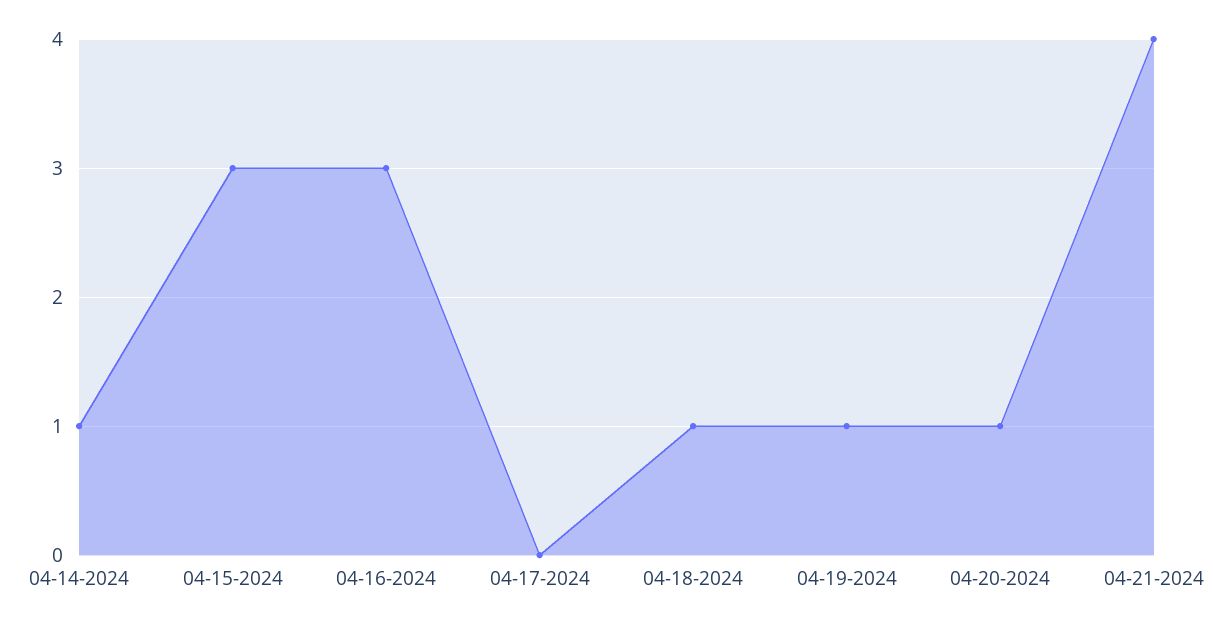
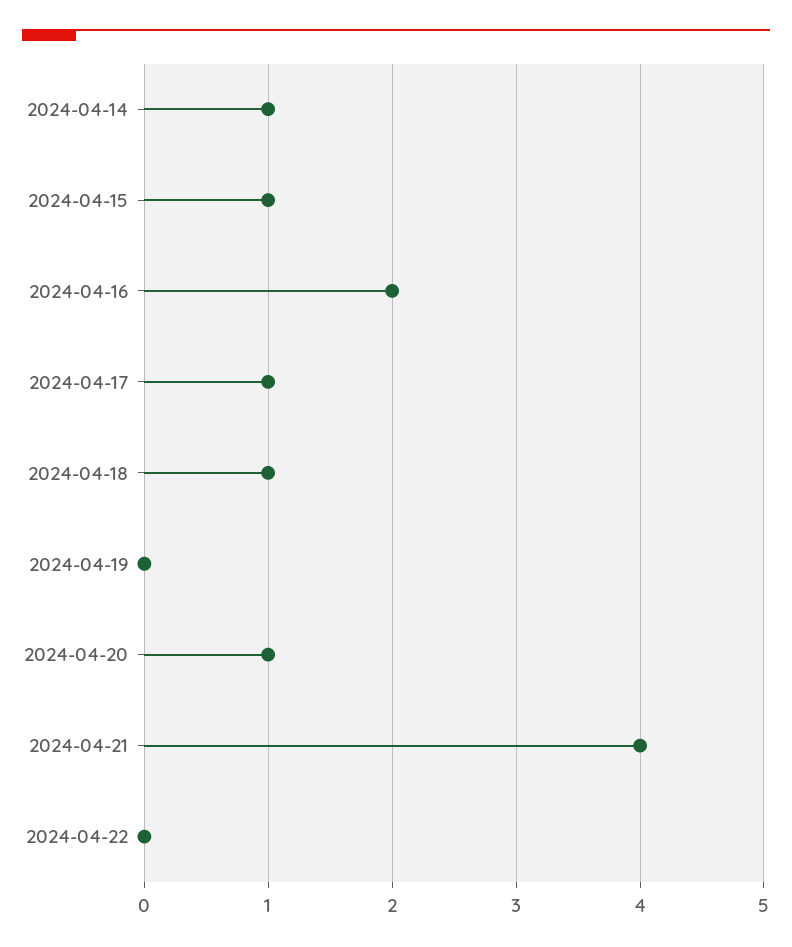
04-15-2024: 3 -> 1
04-16-2024: 3 -> 2
04-17-2024: 0 -> 1
04-19-2024: 1 -> 0
2024-04-22: none -> 0

